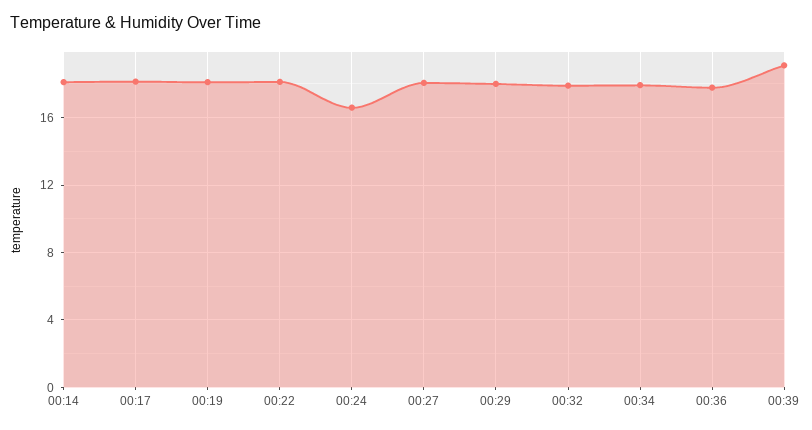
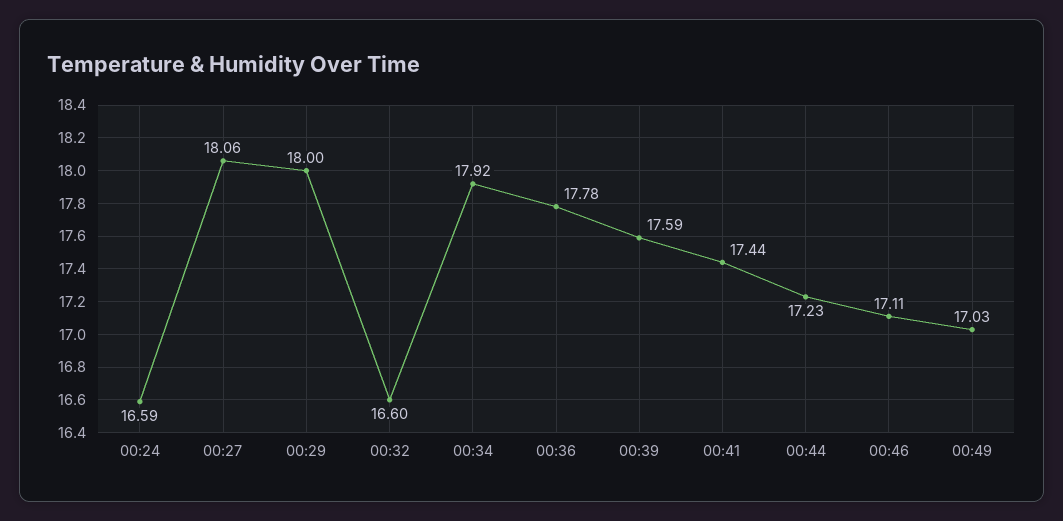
00:14: 18 -> none
00:17: 18 -> none
00:19: 18 -> none
00:22: 18 -> none
00:32: 18 -> 16.6
00:39: 19 -> 17.59
00:41: none -> 17.44
00:44: none -> 17.23
00:46: none -> 17.11
00:49: none -> 17.03

